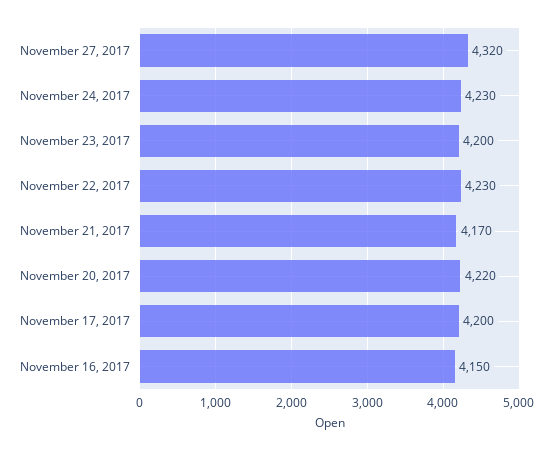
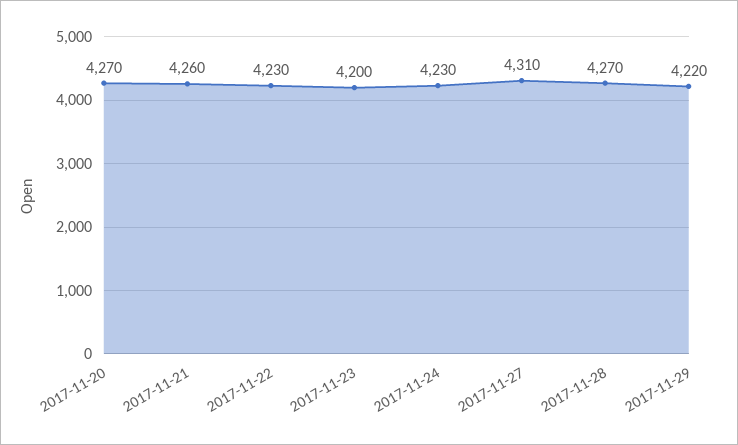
November 27, 2017: 4320 -> 4310
November 21, 2017: 4170 -> 4260
November 20, 2017: 4220 -> 4270
November 17, 2017: 4200 -> none
November 16, 2017: 4150 -> none
2017-11-28: none -> 4270
2017-11-29: none -> 4220

